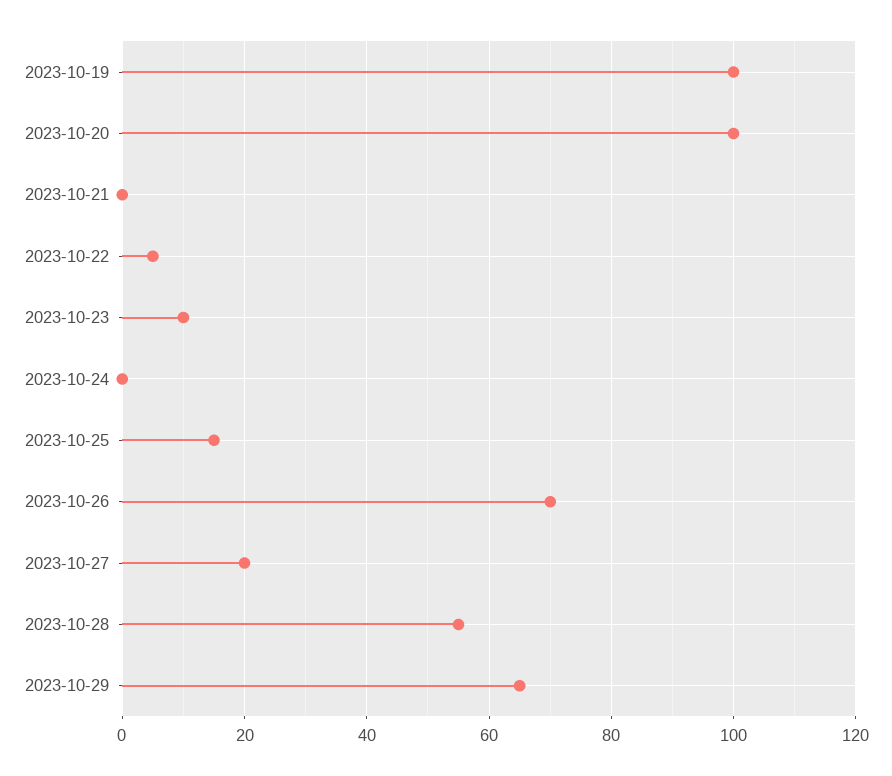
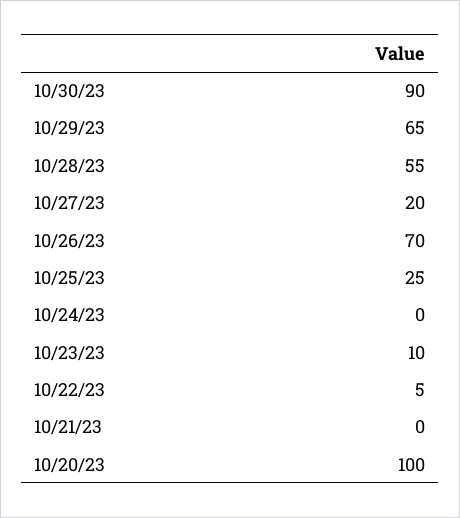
2023-10-19: 100 -> none
2023-10-25: 15 -> 25
10/30/23: none -> 90

